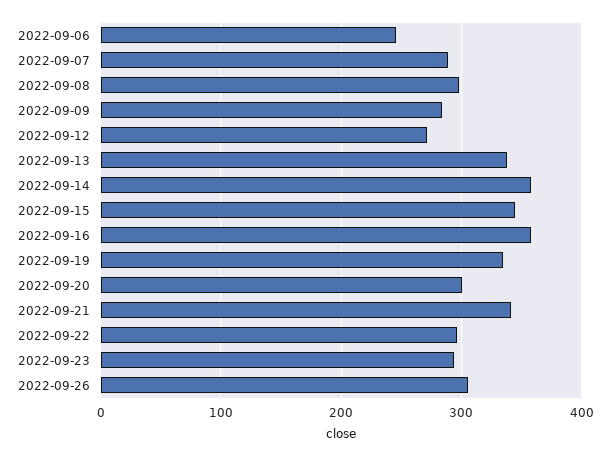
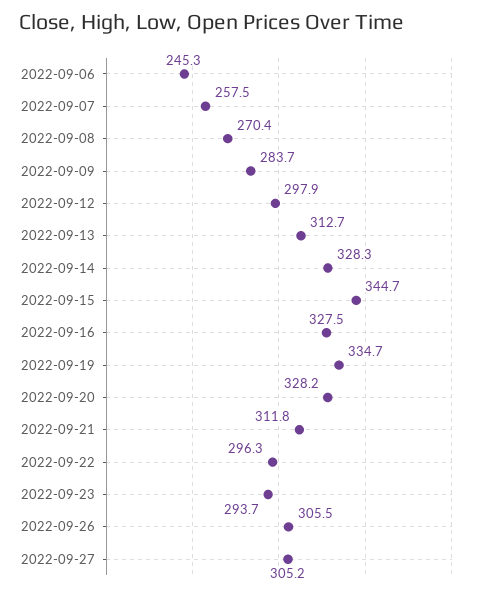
2022-09-07: 290 -> 257.5
2022-09-08: 300 -> 270.4
2022-09-12: 270 -> 297.9
2022-09-13: 340 -> 312.7
2022-09-14: 360 -> 328.3
2022-09-16: 360 -> 327.5
2022-09-20: 300 -> 328.2
2022-09-21: 340 -> 311.8
2022-09-27: none -> 305.2

